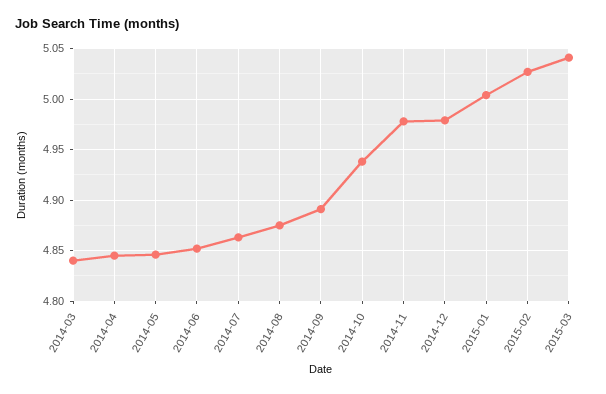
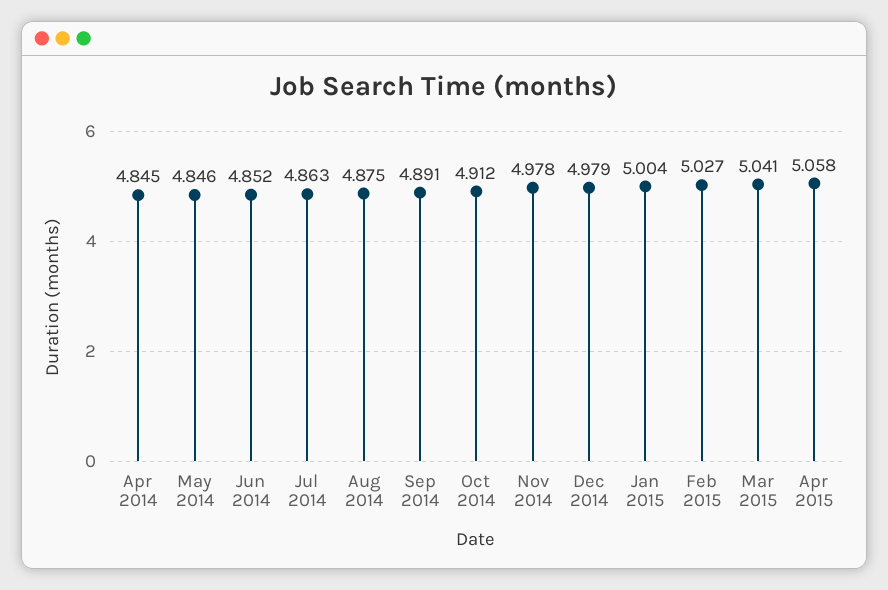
2014-03: 4.84 -> none
2014-10: 4.94 -> 4.912
Apr 2015: none -> 5.058

